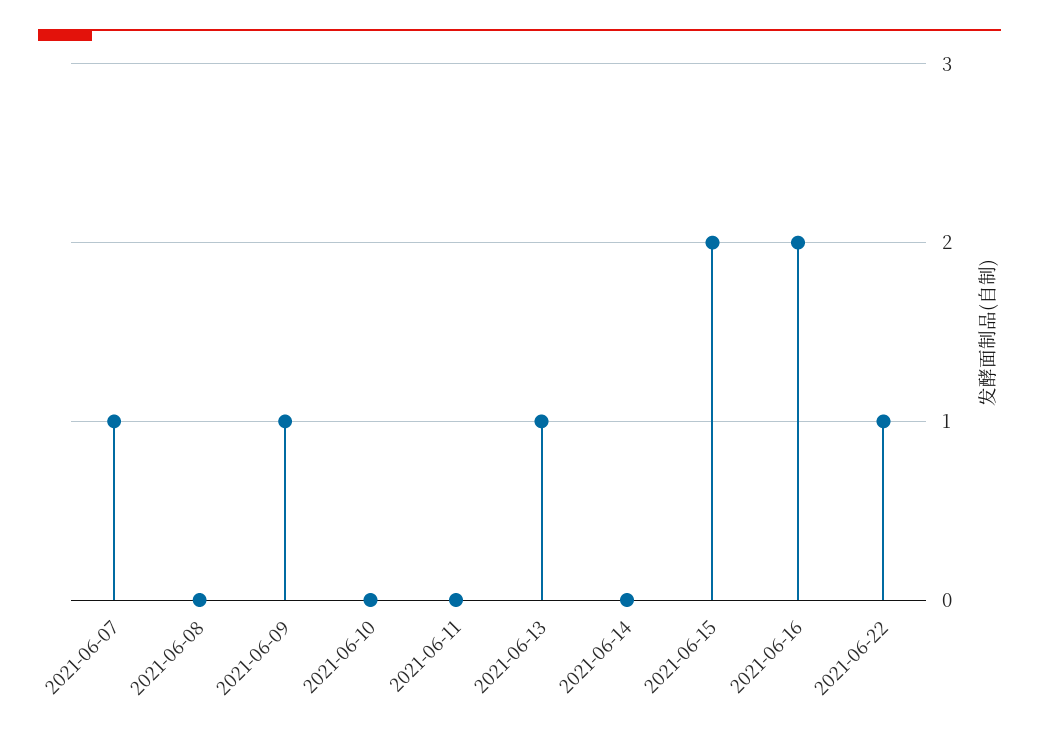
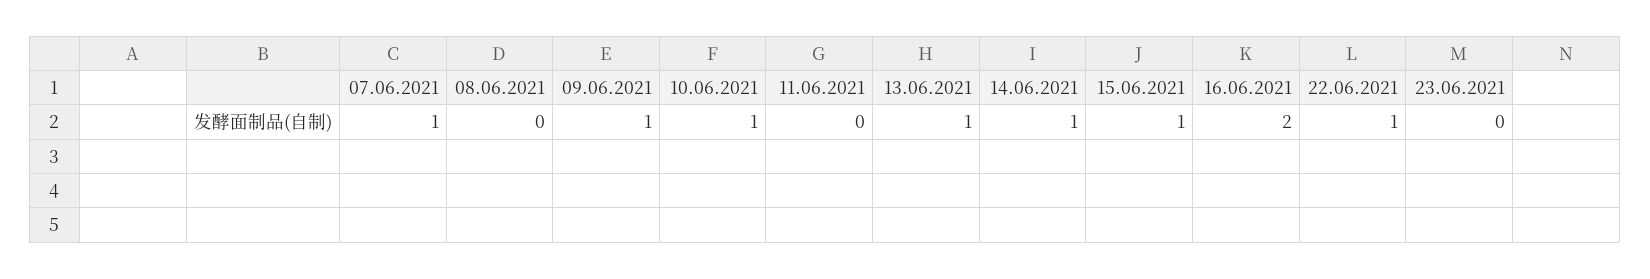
2021-06-10: 0 -> 1
2021-06-14: 0 -> 1
2021-06-15: 2 -> 1
23.06.2021: none -> 0

